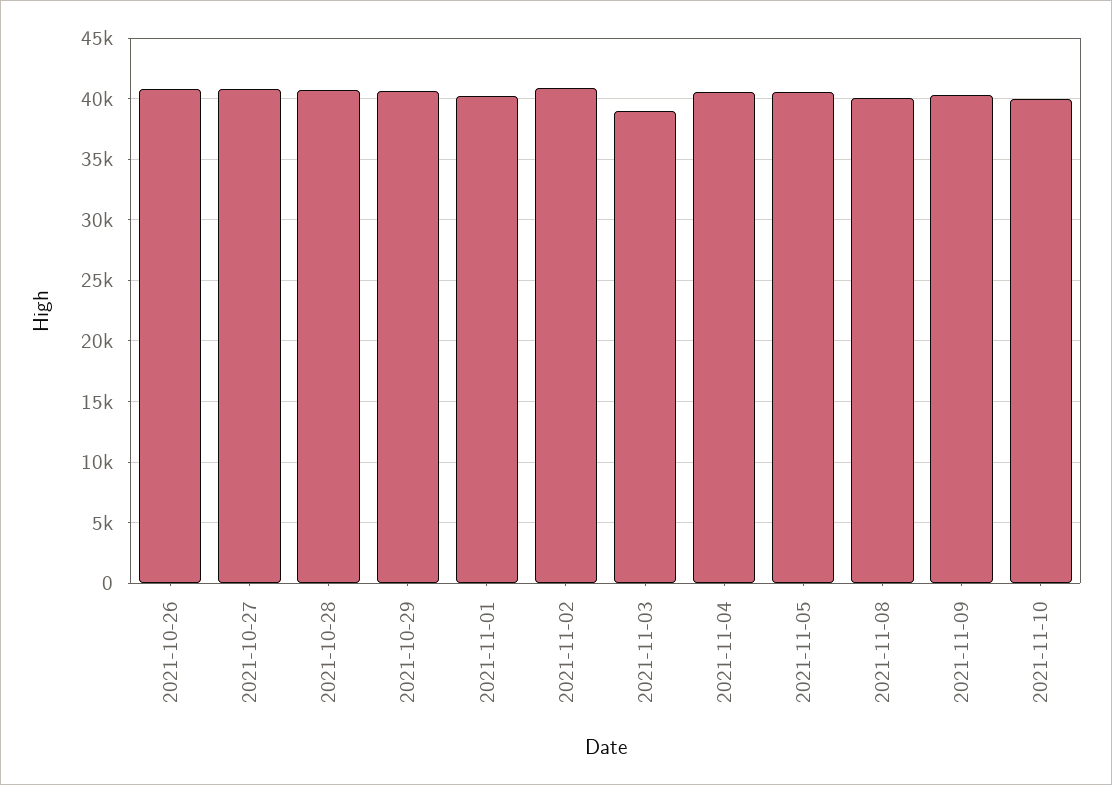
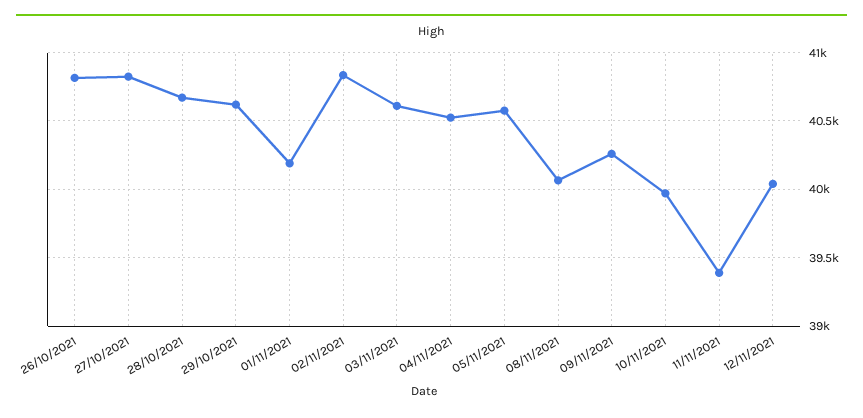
2021-11-03: 39000 -> 40600
11/11/2021: none -> 39400
12/11/2021: none -> 40050

